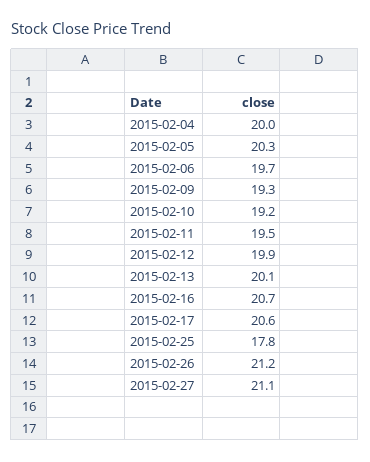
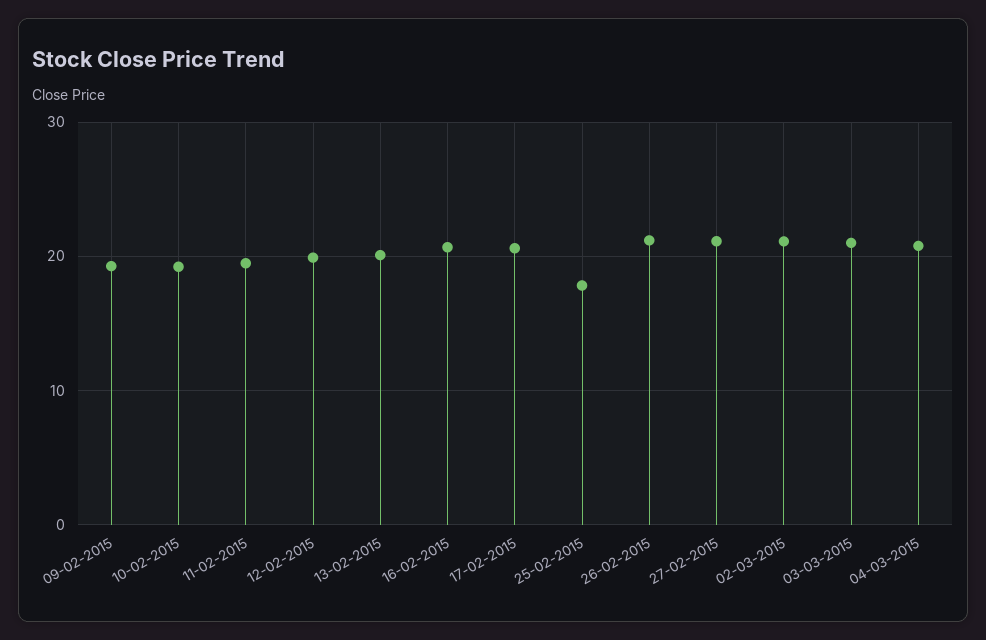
2015-02-04: 20 -> none
2015-02-05: 20.3 -> none
2015-02-06: 19.7 -> none
02-03-2015: none -> 21
03-03-2015: none -> 21
04-03-2015: none -> 21

